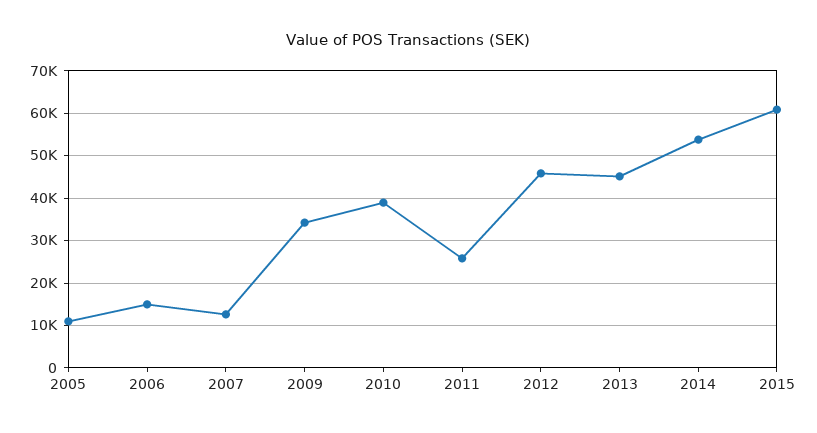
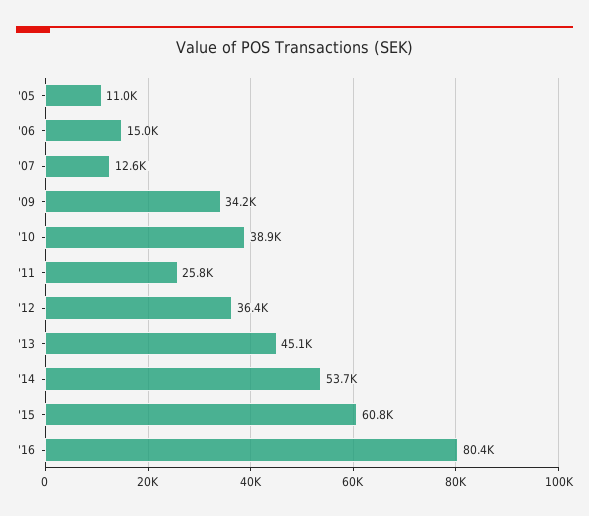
2012: 46000 -> 36400
'16: none -> 80400

